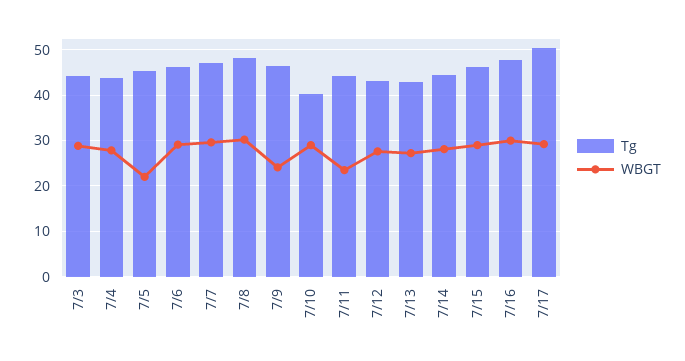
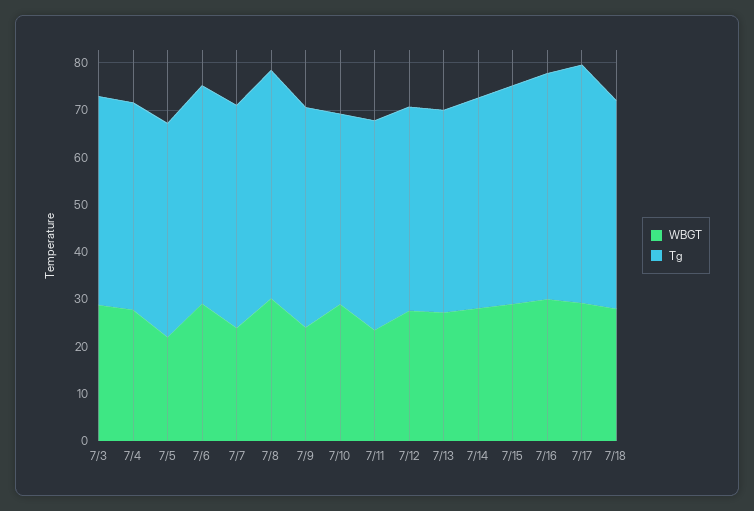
WBGT, 7/7: 30 -> 24
WBGT, 7/18: none -> 28
Tg, 7/18: none -> 44

